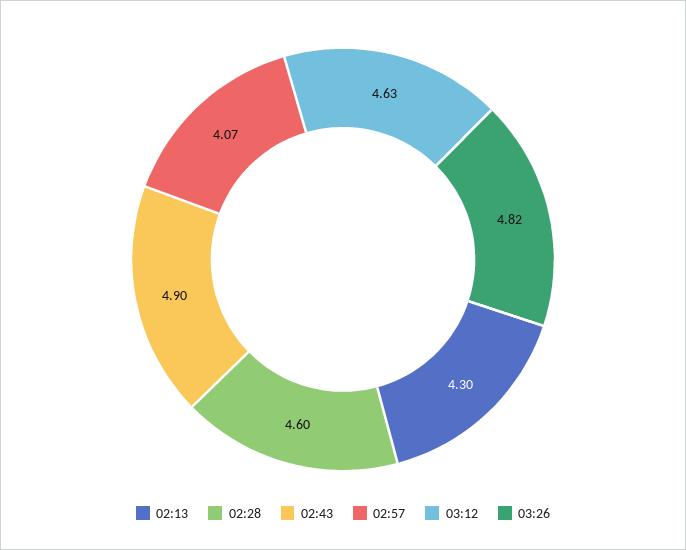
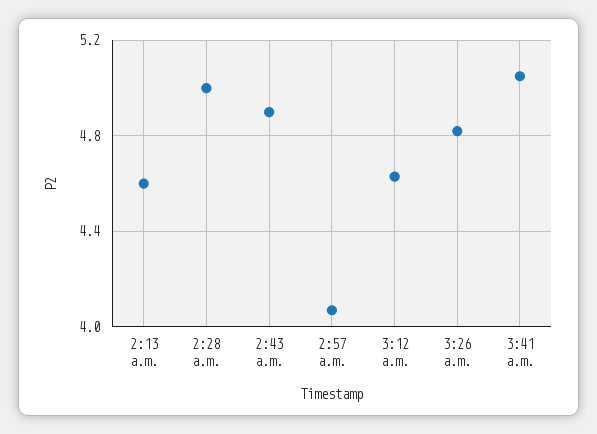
02:13: 4.3 -> 4.6
02:28: 4.6 -> 5
3:41 a.m.: none -> 5.05

